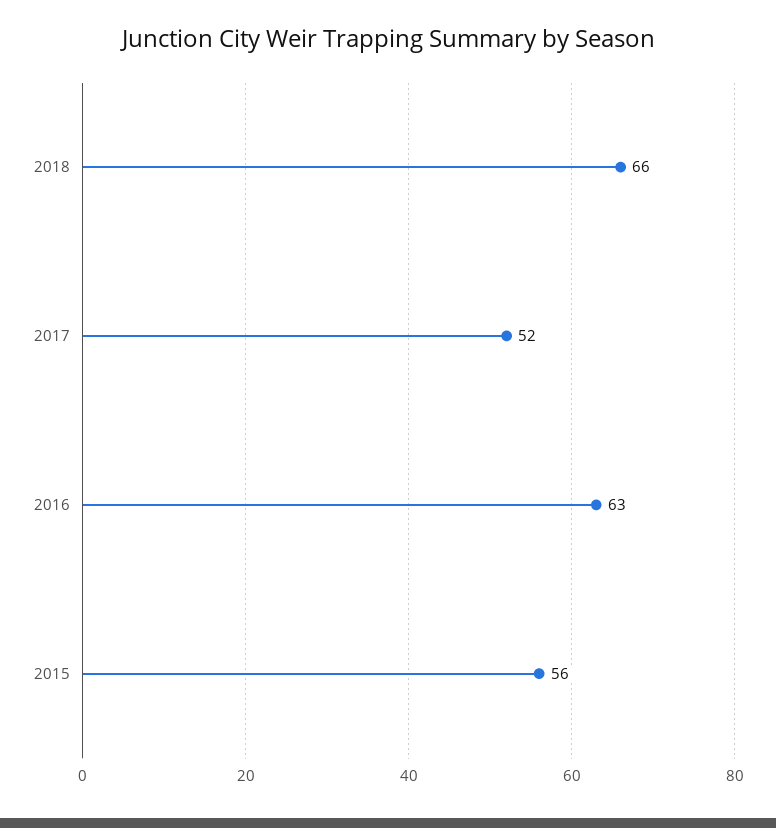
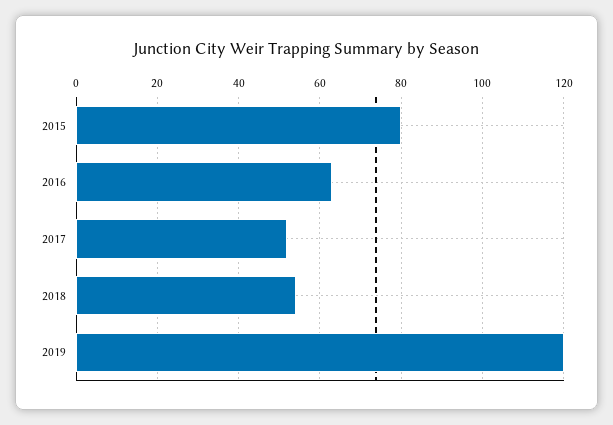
2018: 66 -> 55
2015: 56 -> 80
2019: none -> 120

